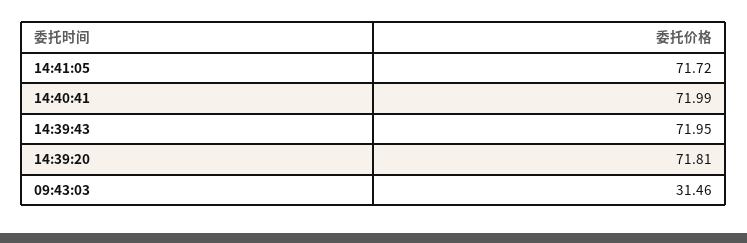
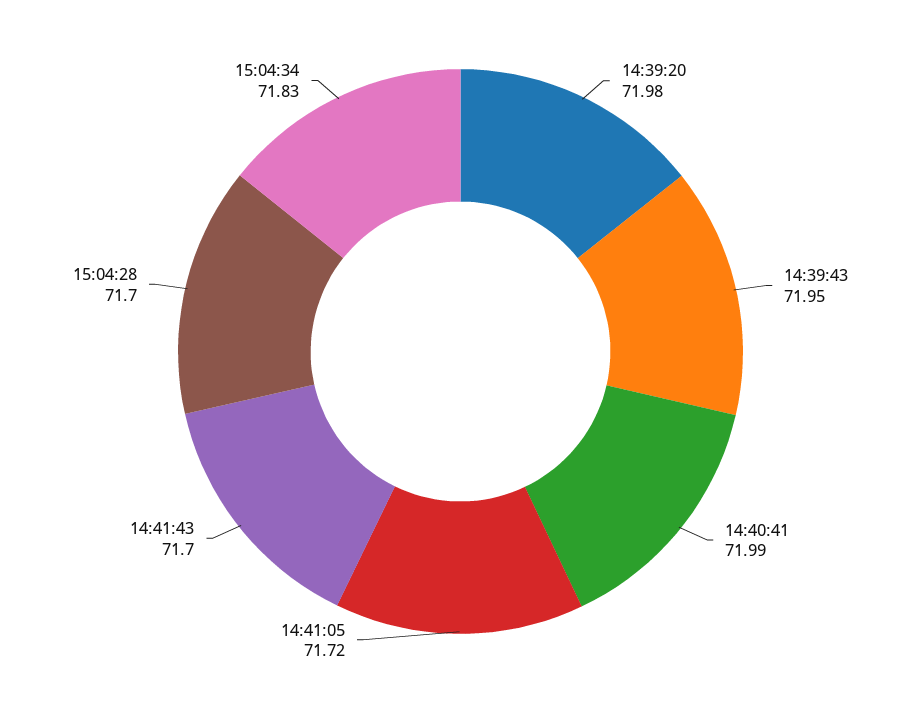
14:39:20: 71.81 -> 71.98
09:43:03: 31.46 -> none
14:41:43: none -> 71.7
15:04:28: none -> 71.7
15:04:34: none -> 71.83

